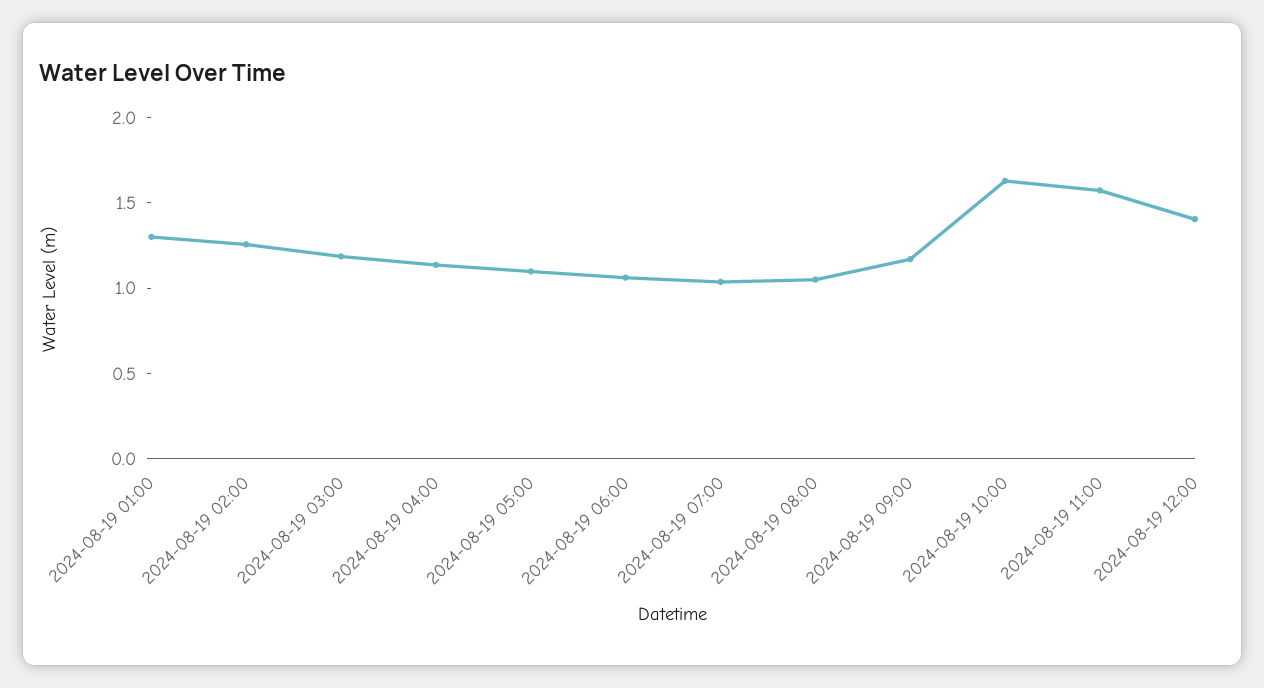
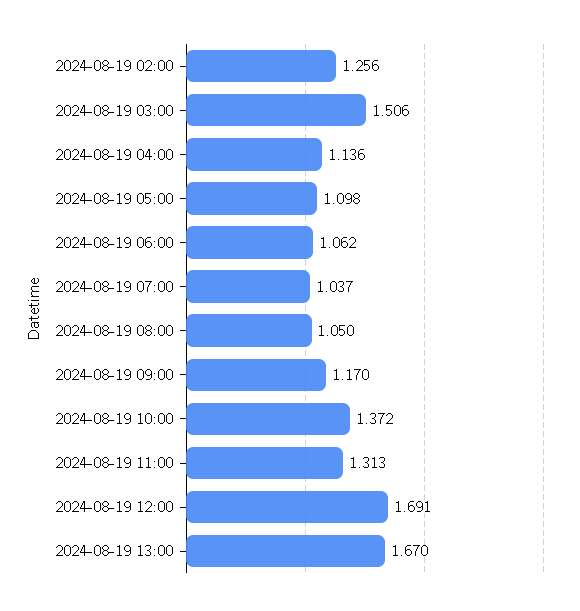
2024-08-19 01:00: 1.3 -> none
2024-08-19 03:00: 1.2 -> 1.506
2024-08-19 10:00: 1.6 -> 1.372
2024-08-19 11:00: 1.6 -> 1.313
2024-08-19 12:00: 1.4 -> 1.691
2024-08-19 13:00: none -> 1.67

